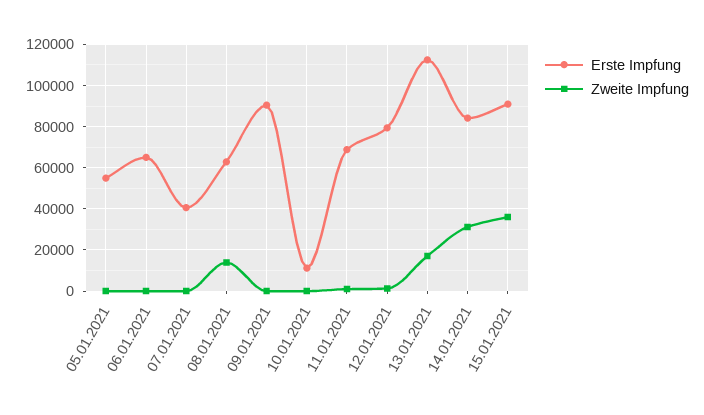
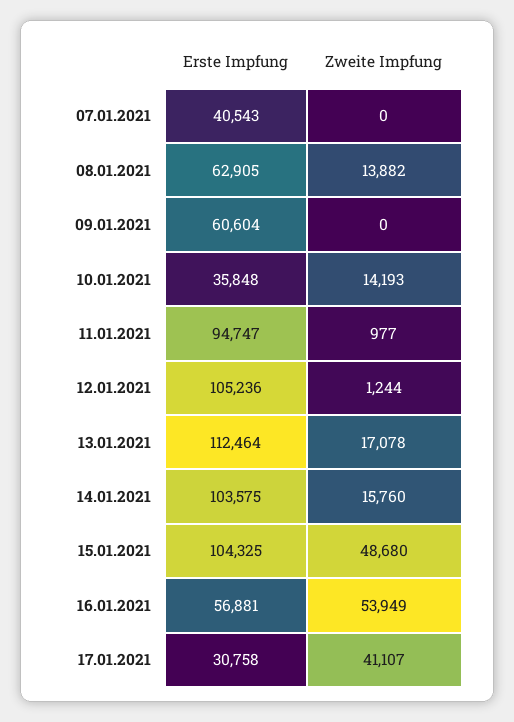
Erste Impfung, 05.01.2021: 55000 -> none
Zweite Impfung, 05.01.2021: 0 -> none
Erste Impfung, 06.01.2021: 65000 -> none
Zweite Impfung, 06.01.2021: 0 -> none
Erste Impfung, 09.01.2021: 90000 -> 60604
Erste Impfung, 10.01.2021: 10000 -> 35848
Zweite Impfung, 10.01.2021: 0 -> 14193
Erste Impfung, 11.01.2021: 70000 -> 94747
Erste Impfung, 12.01.2021: 80000 -> 105236
Erste Impfung, 14.01.2021: 85000 -> 103575
Zweite Impfung, 14.01.2021: 30000 -> 15760
Erste Impfung, 15.01.2021: 90000 -> 104325
Zweite Impfung, 15.01.2021: 35000 -> 48680
Erste Impfung, 16.01.2021: none -> 56881
Zweite Impfung, 16.01.2021: none -> 53949
Erste Impfung, 17.01.2021: none -> 30758
Zweite Impfung, 17.01.2021: none -> 41107

